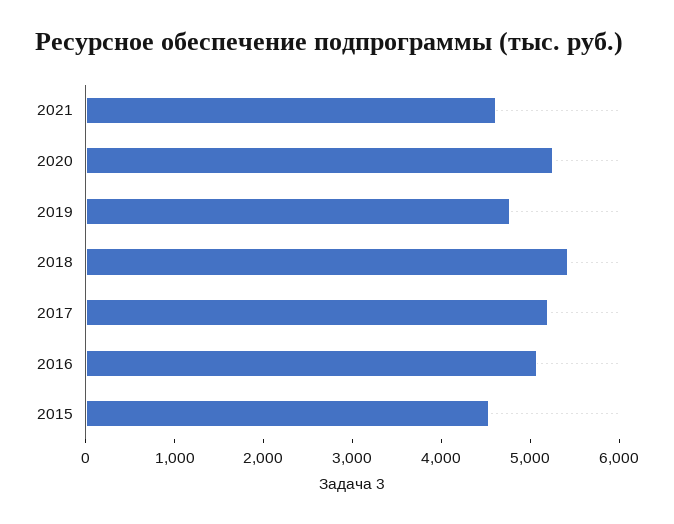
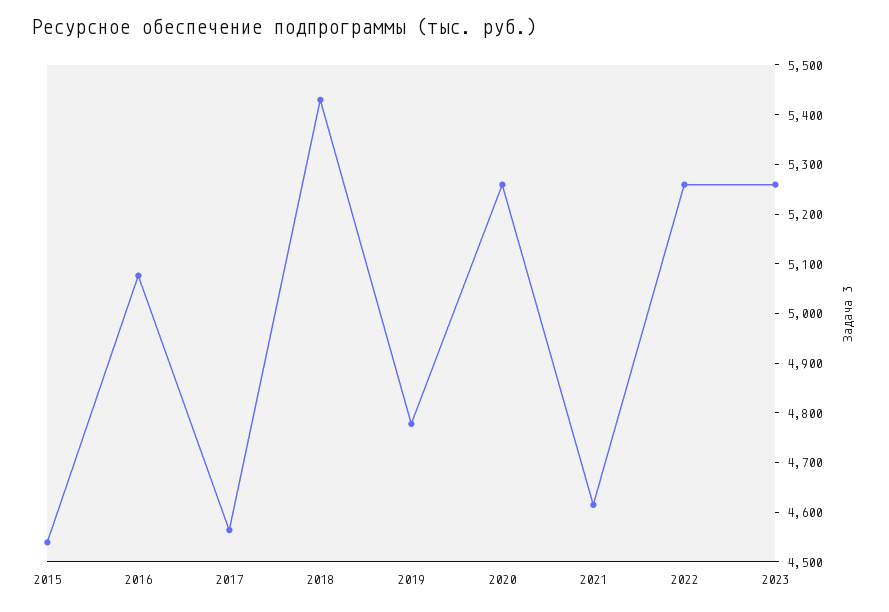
2017: 5200 -> 4560
2022: none -> 5260
2023: none -> 5260

